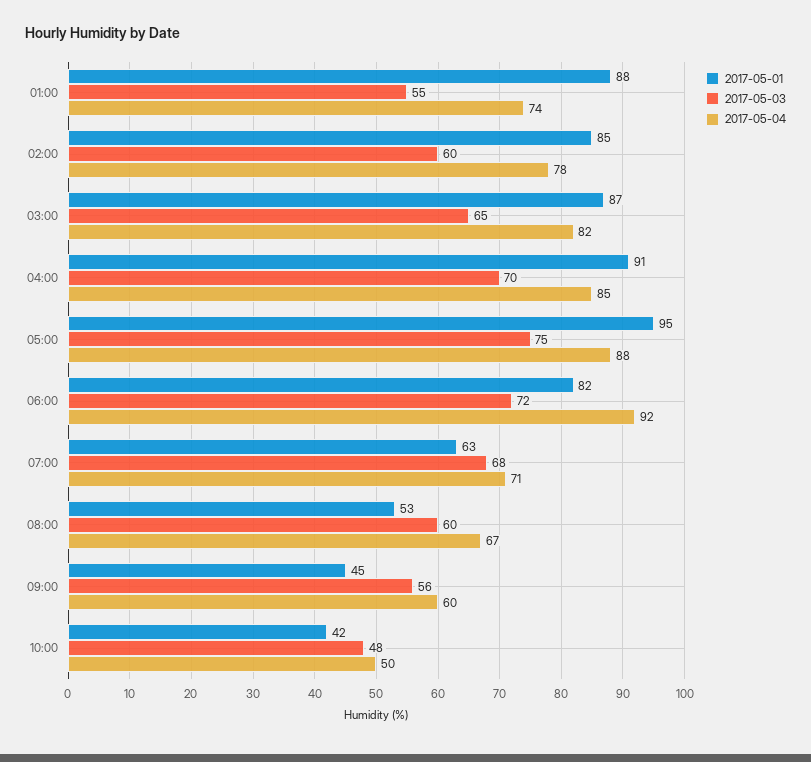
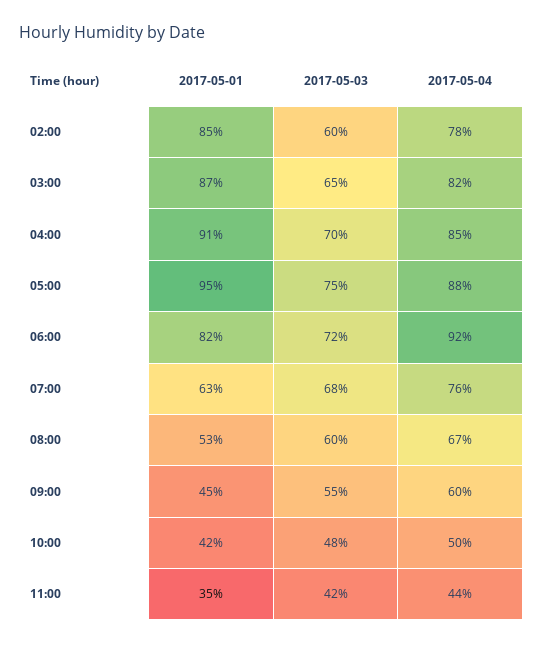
2017-05-01, 01:00: 88 -> none
2017-05-03, 01:00: 55 -> none
2017-05-04, 01:00: 74 -> none
2017-05-04, 07:00: 71 -> 76
2017-05-03, 09:00: 56 -> 55
2017-05-01, 11:00: none -> 35
2017-05-03, 11:00: none -> 42
2017-05-04, 11:00: none -> 44

